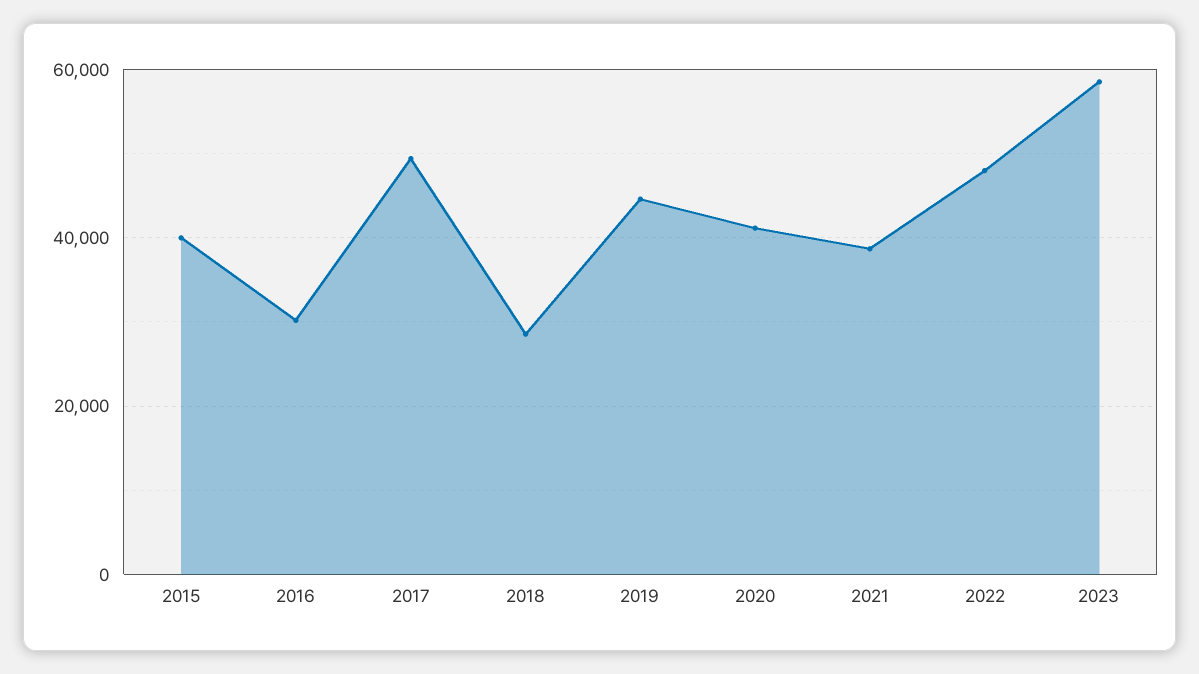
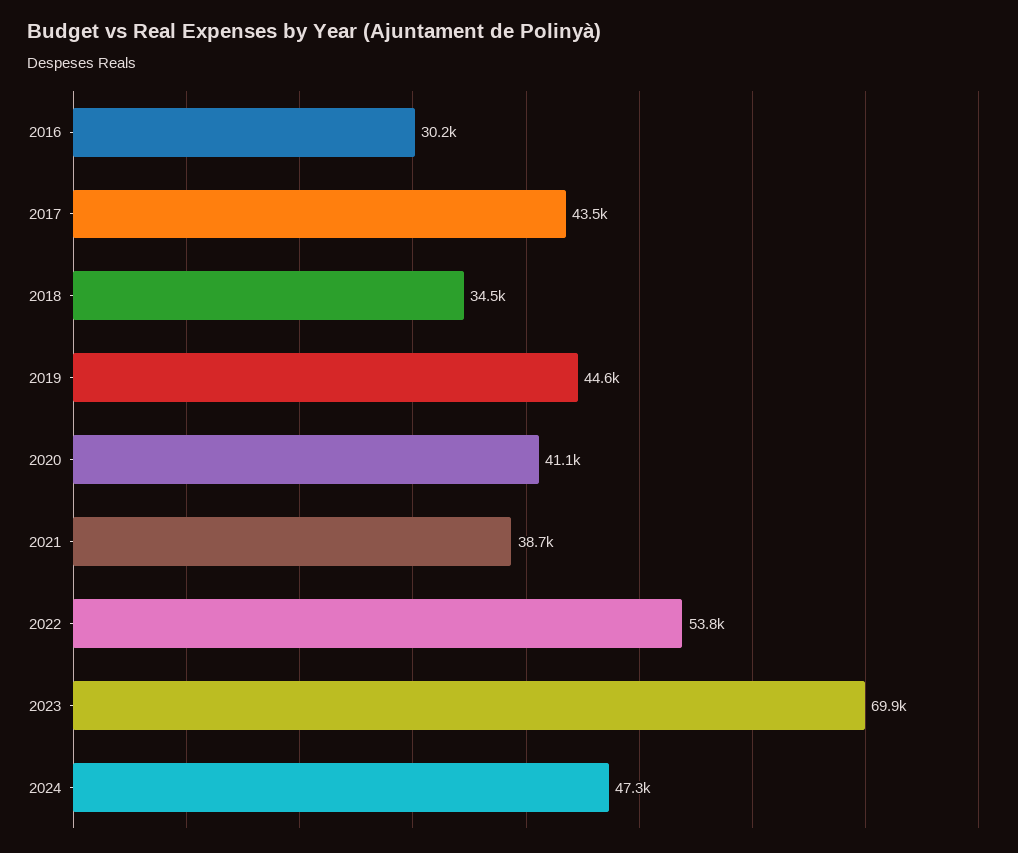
2015: 40000 -> none
2017: 50000 -> 43500
2018: 28000 -> 34500
2022: 48000 -> 53800
2023: 58000 -> 69900
2024: none -> 47300

